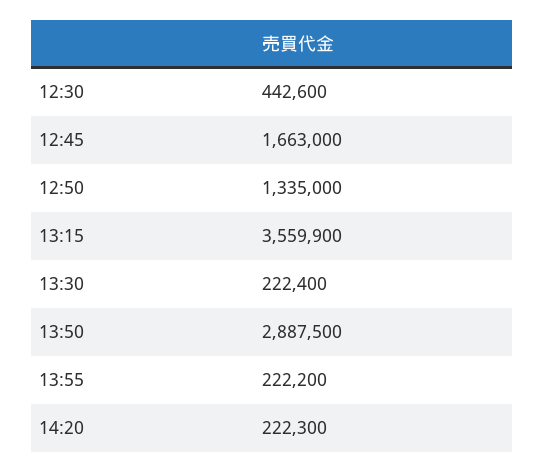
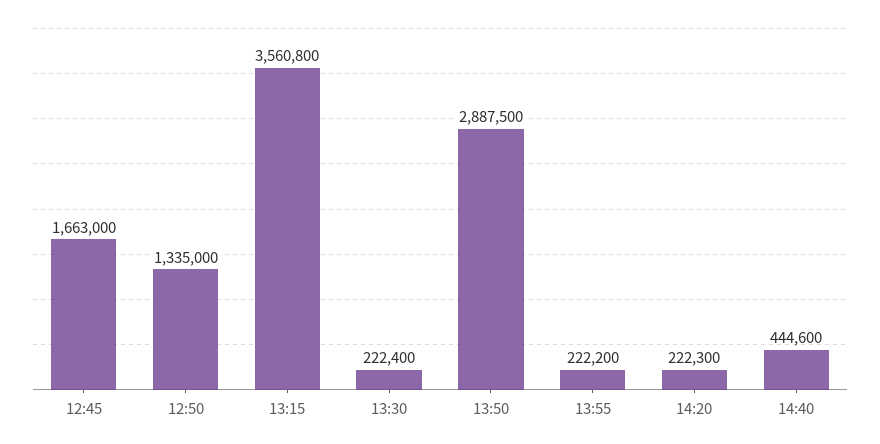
12:30: 442600 -> none
13:15: 3559900 -> 3560800
14:40: none -> 444600

